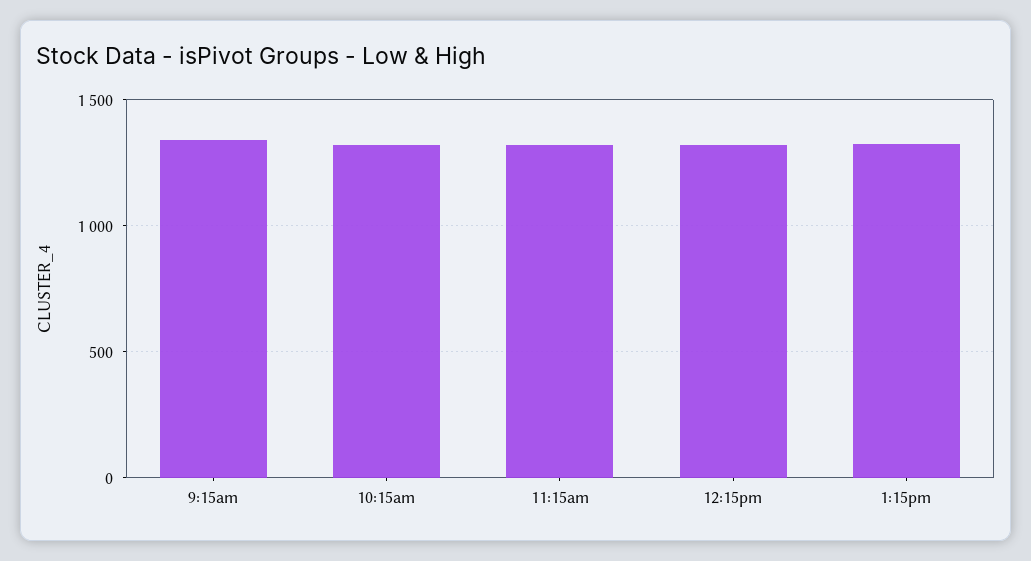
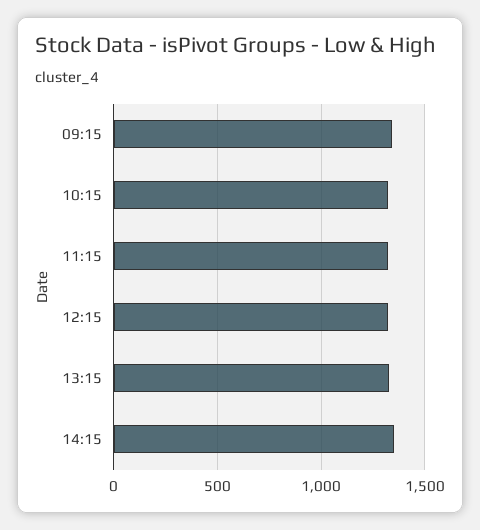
14:15: none -> 1350

